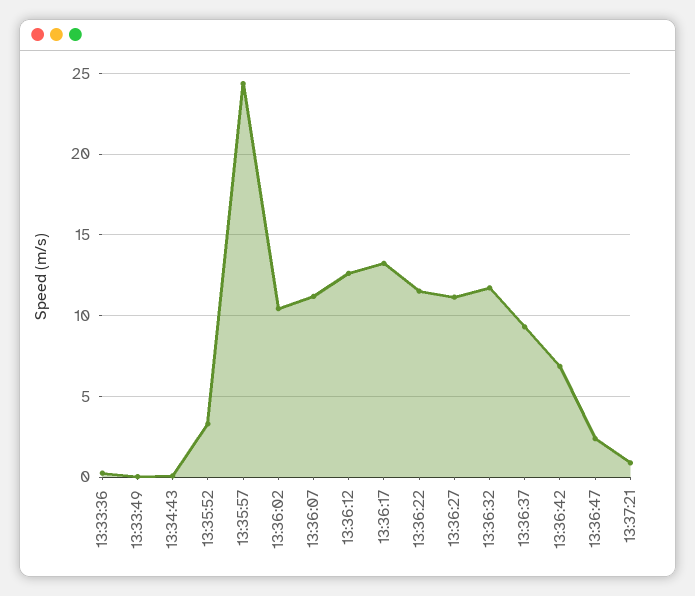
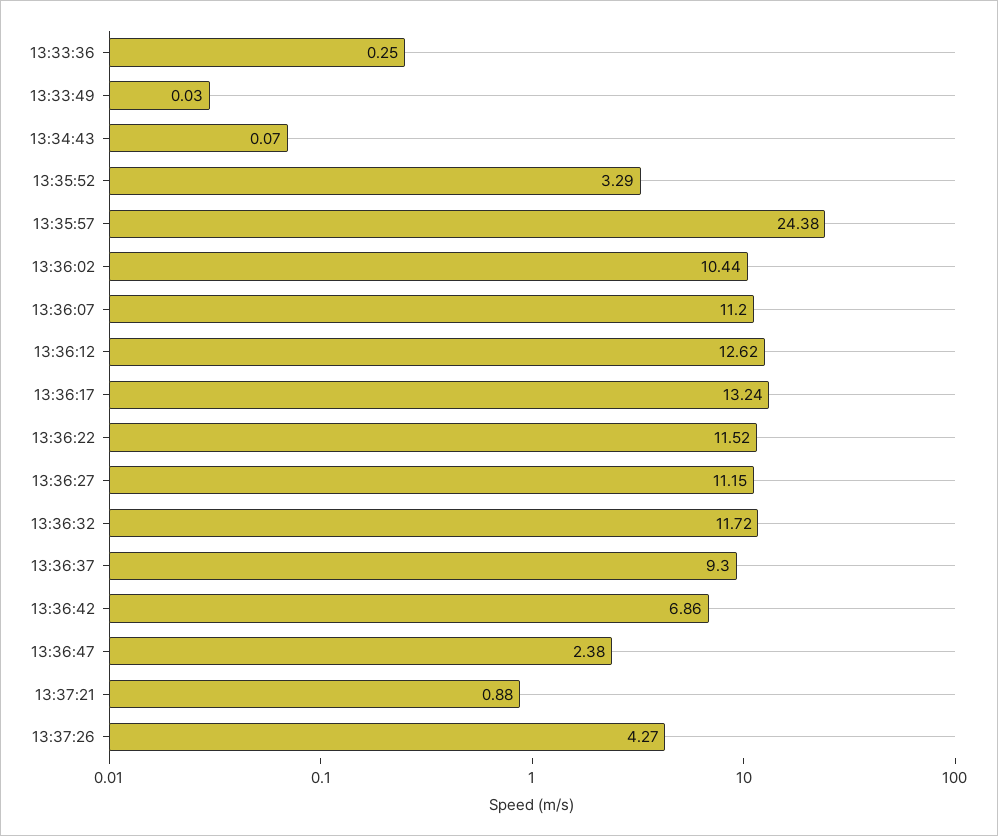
13:37:26: none -> 4.27

